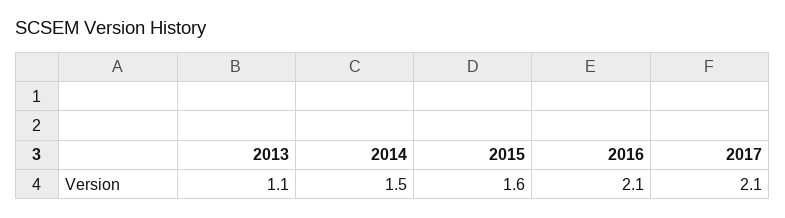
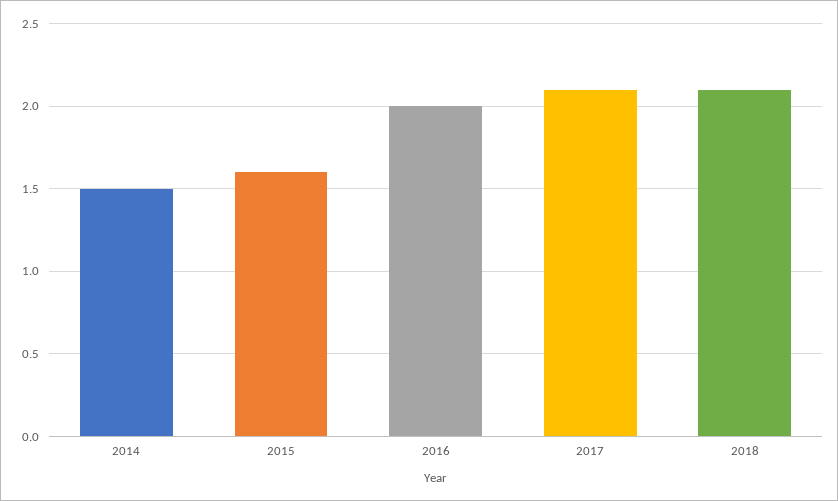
2013: 1.1 -> none
2016: 2.1 -> 2
2018: none -> 2.1

